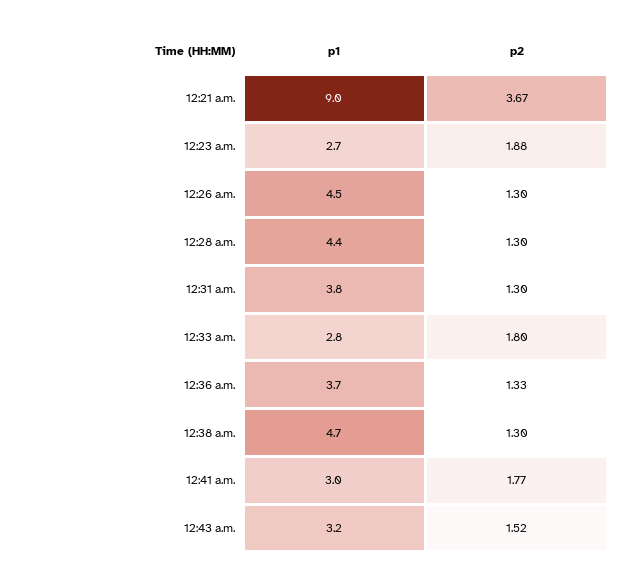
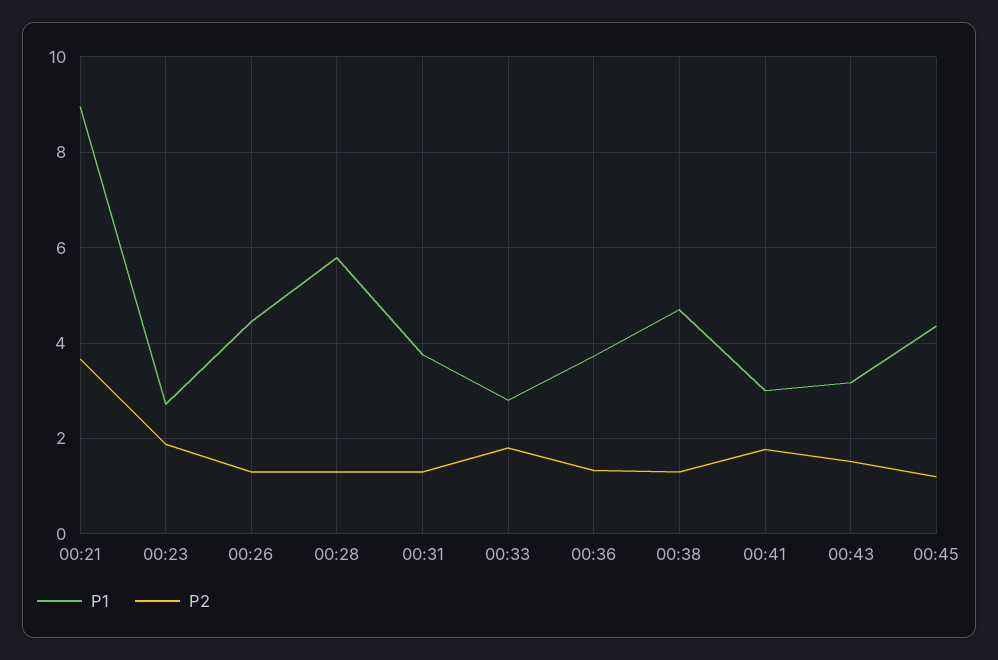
p1, 12:28 a.m.: 4.4 -> 5.8
p1, 00:45: none -> 4.4
p2, 00:45: none -> 1.2

